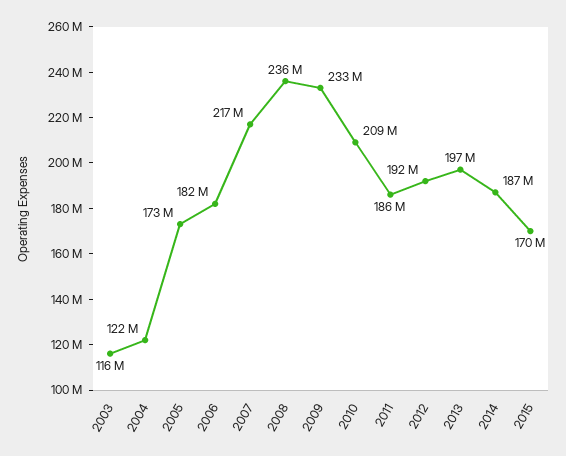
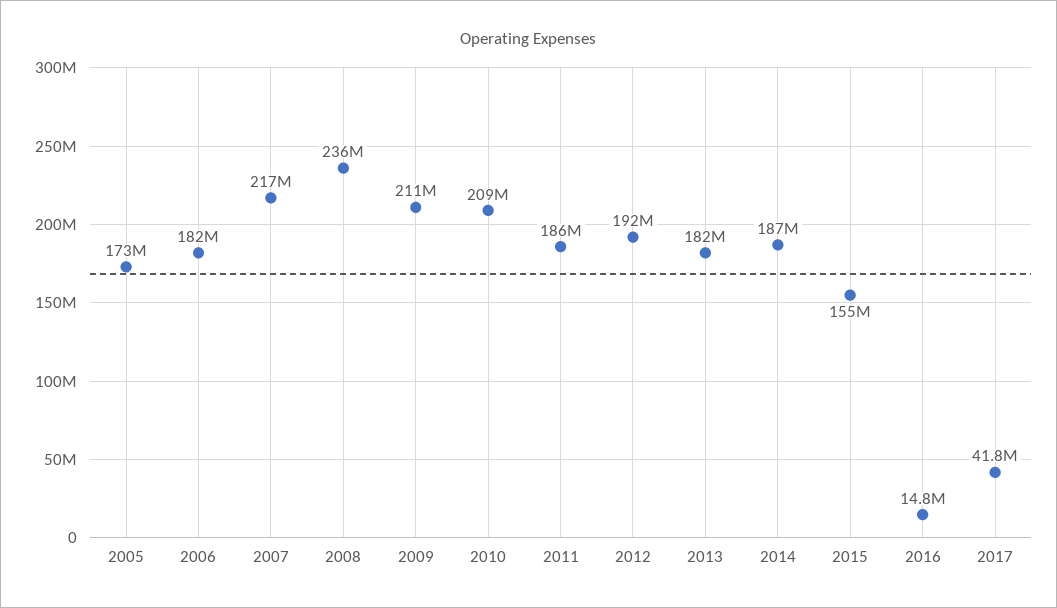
2003: 116000000 -> none
2004: 122000000 -> none
2009: 233000000 -> 211000000
2013: 197000000 -> 182000000
2015: 170000000 -> 155000000
2016: none -> 14800000
2017: none -> 41800000

